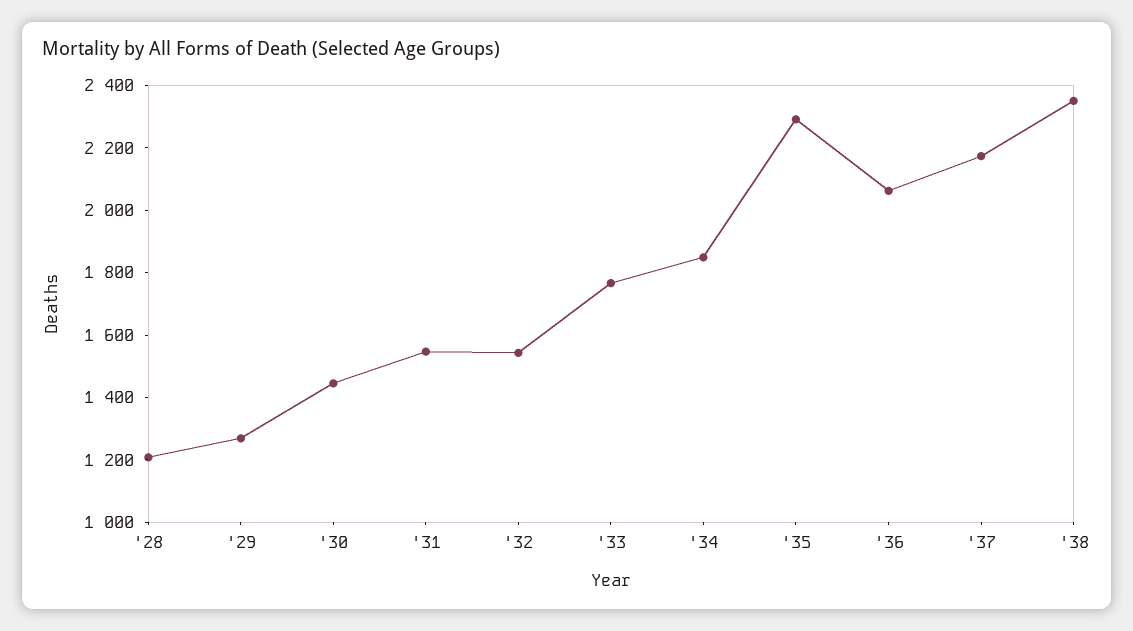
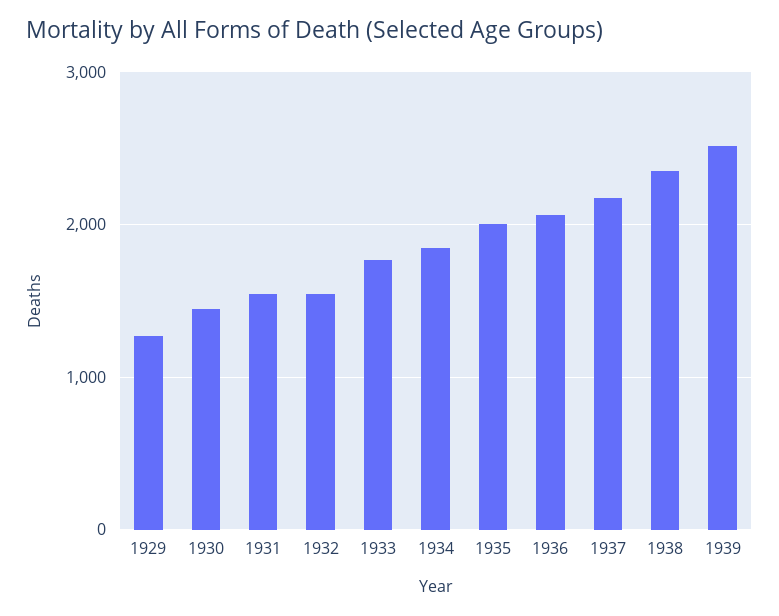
'28: 1200 -> none
'35: 2300 -> 2000
1939: none -> 2500

